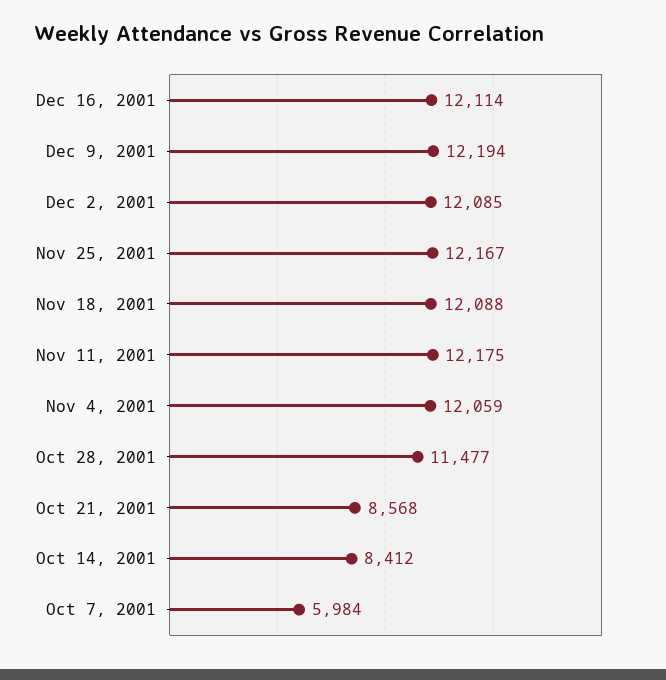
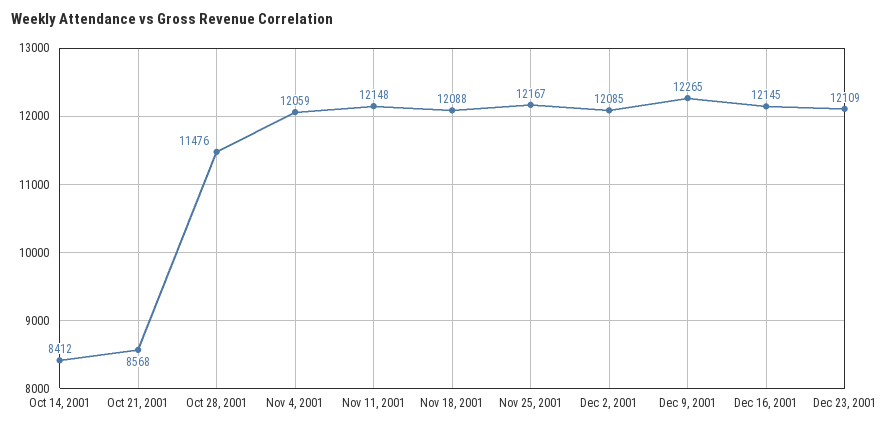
Dec 16, 2001: 12114 -> 12145
Dec 9, 2001: 12194 -> 12265
Nov 11, 2001: 12175 -> 12148
Oct 28, 2001: 11477 -> 11476
Oct 7, 2001: 5984 -> none
Dec 23, 2001: none -> 12109

